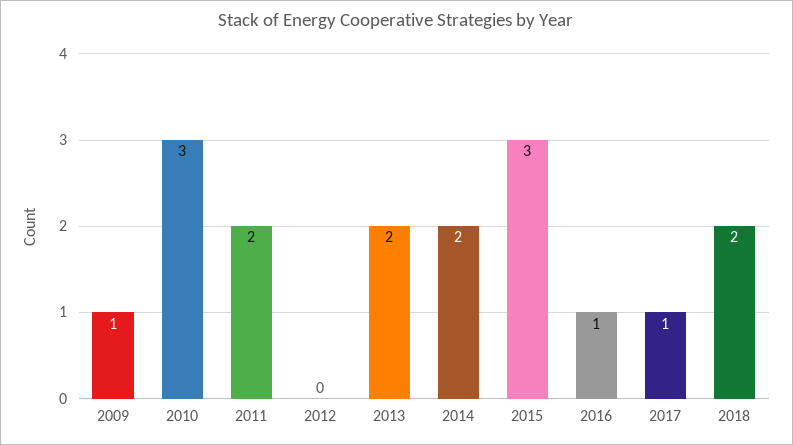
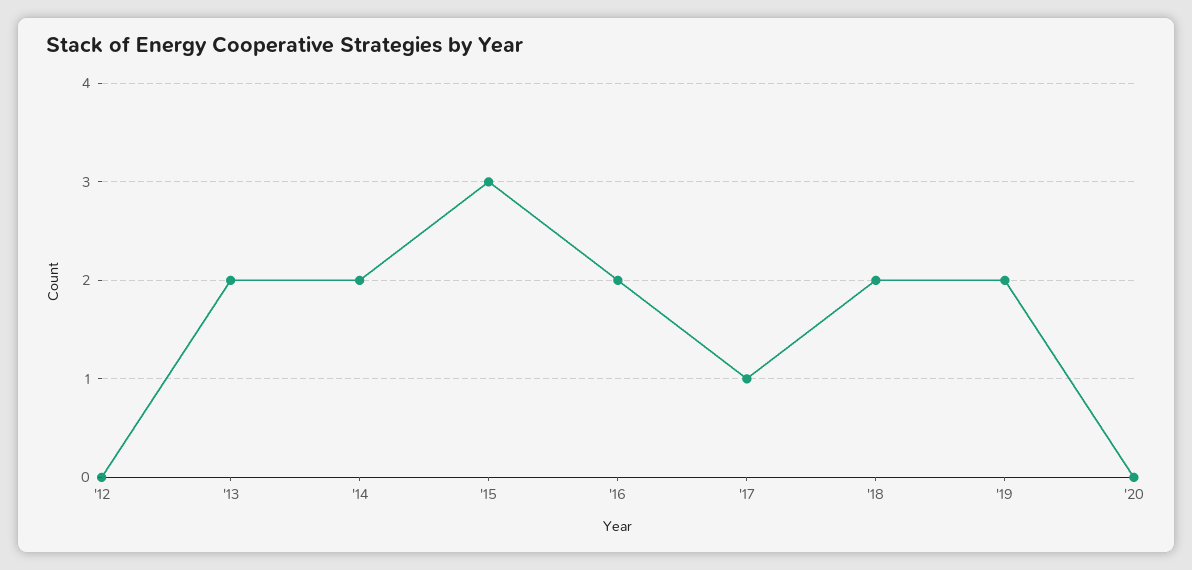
2009: 1 -> none
2010: 3 -> none
2011: 2 -> none
2016: 1 -> 2
'19: none -> 2
'20: none -> 0

